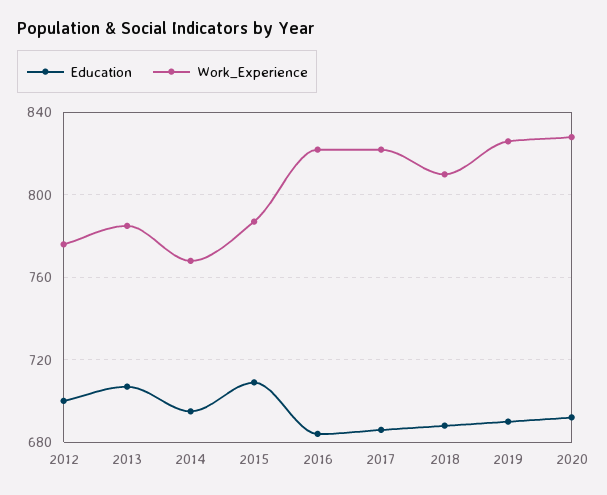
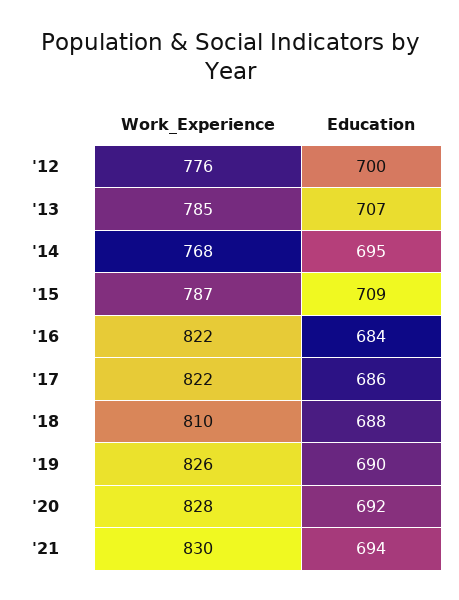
Work_Experience, '21: none -> 830
Education, '21: none -> 694

